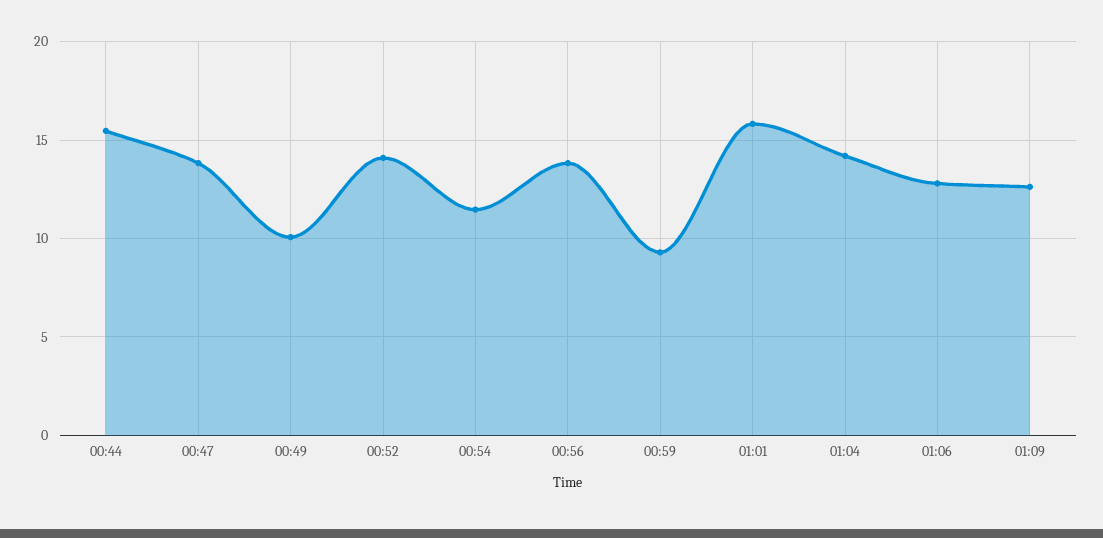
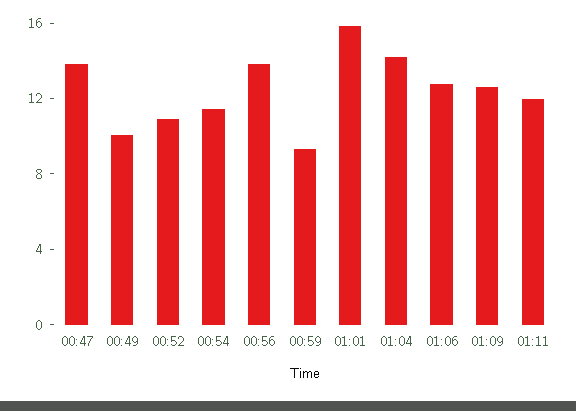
00:44: 15.5 -> none
00:52: 14 -> 11
01:11: none -> 12

